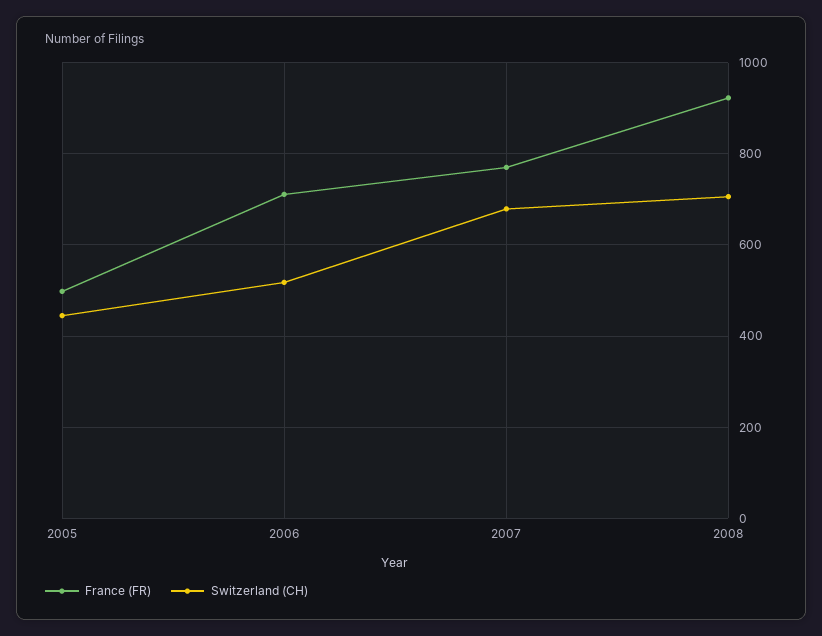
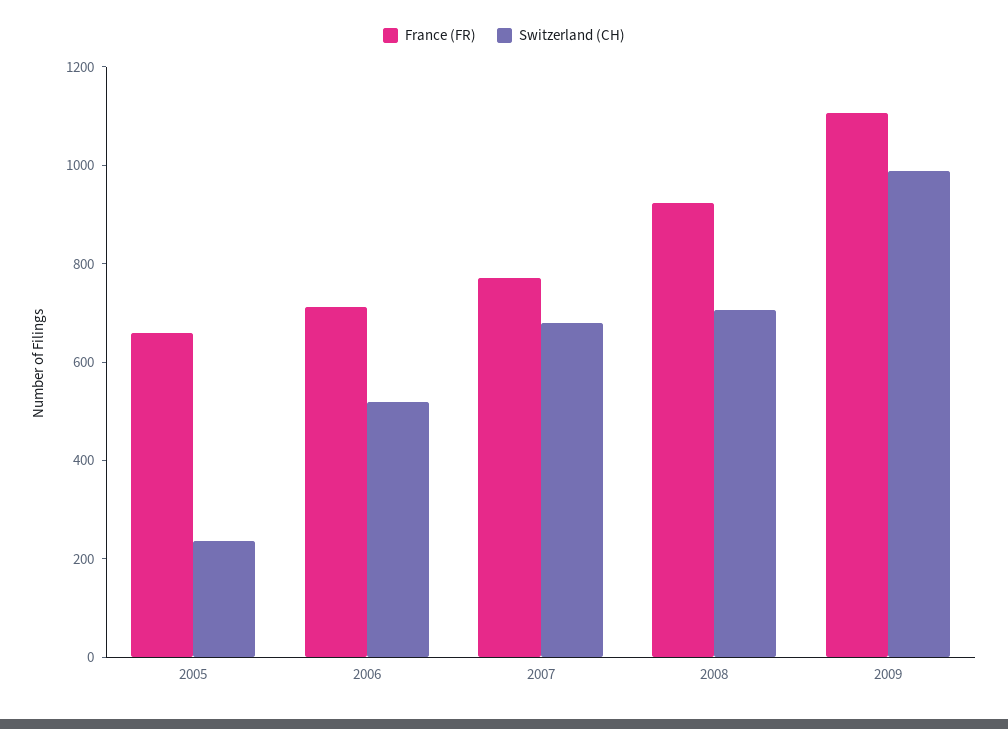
France (FR), 2005: 500 -> 650
Switzerland (CH), 2005: 440 -> 250
France (FR), 2009: none -> 1100
Switzerland (CH), 2009: none -> 1000

